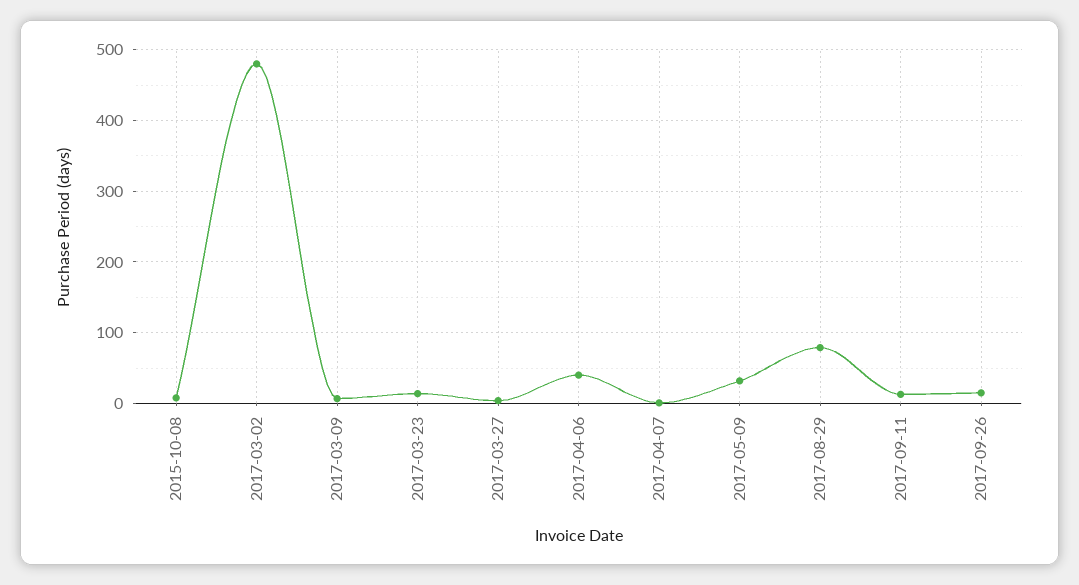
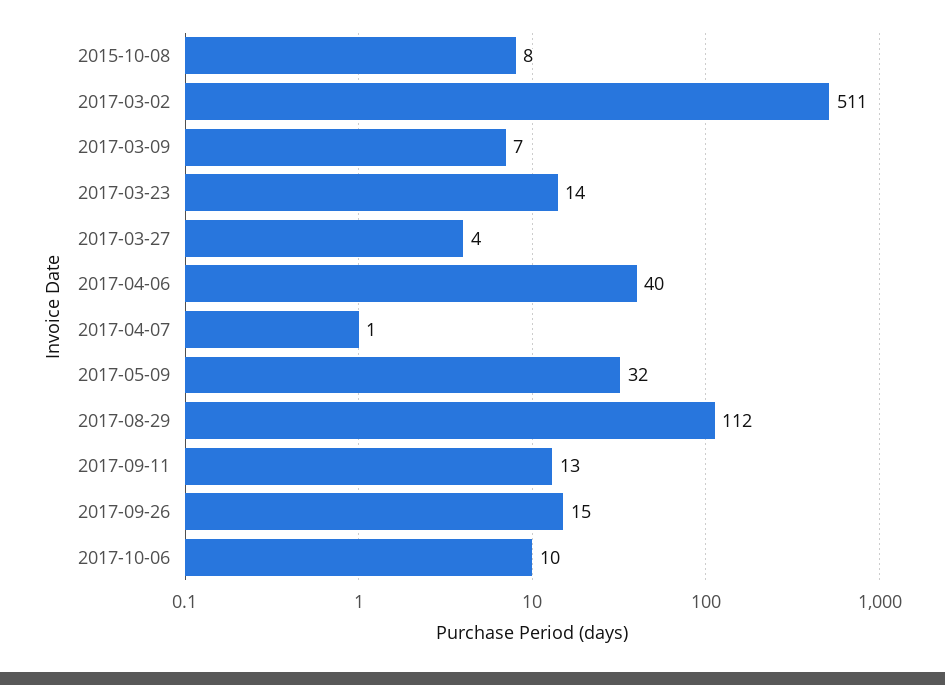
2017-03-02: 480 -> 511
2017-08-29: 80 -> 112
2017-10-06: none -> 10

